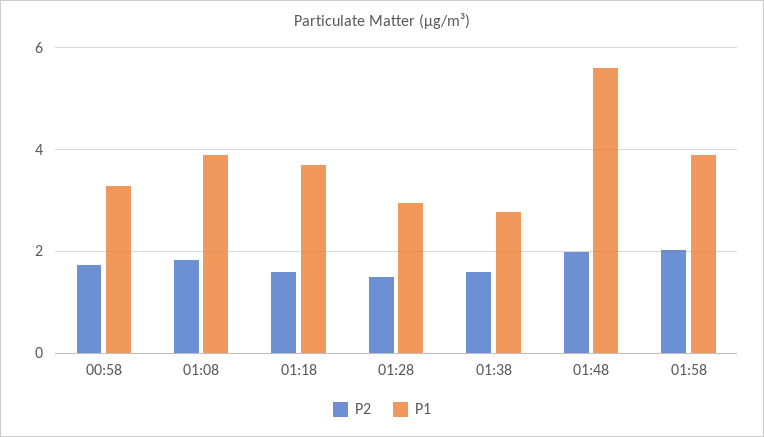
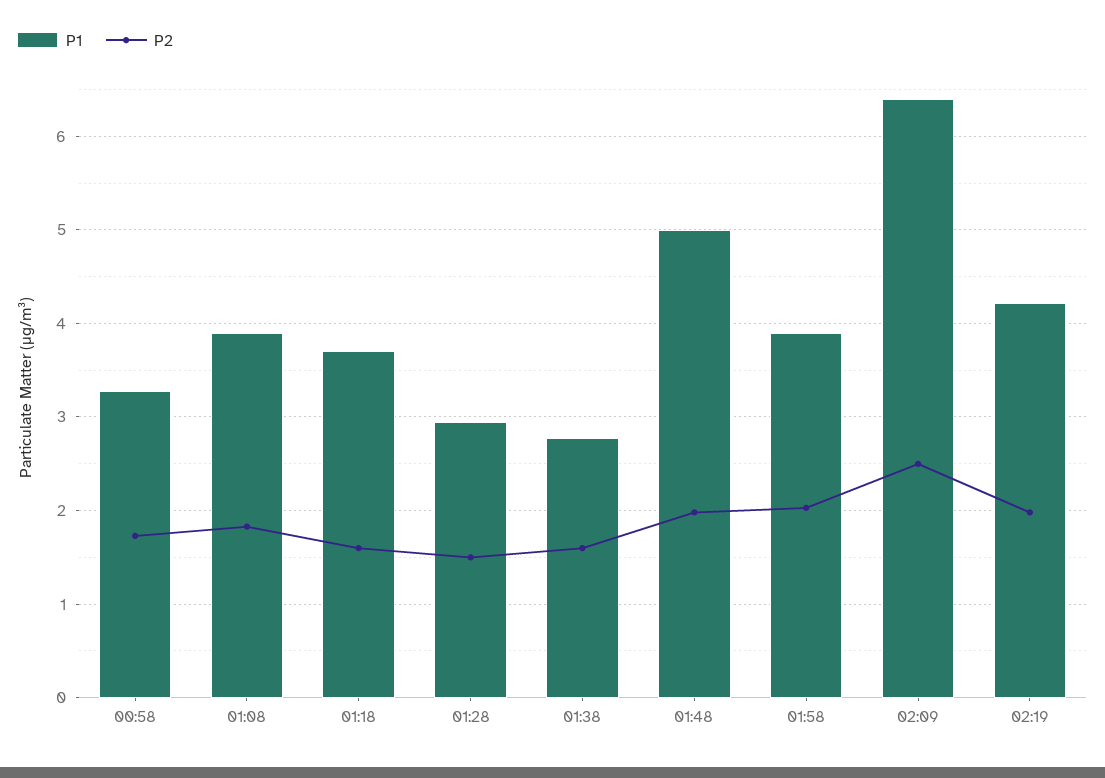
P1, 01:48: 5.6 -> 5
P1, 02:09: none -> 6.4
P2, 02:09: none -> 2.5
P1, 02:19: none -> 4.2
P2, 02:19: none -> 2

